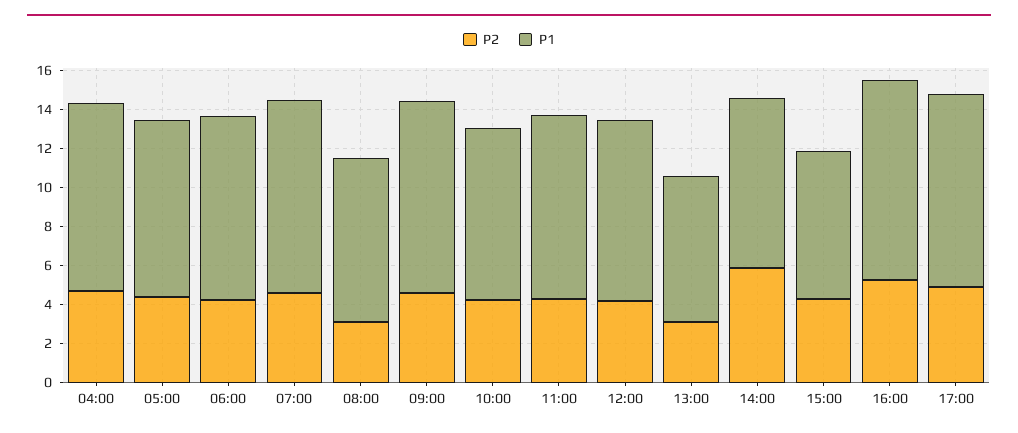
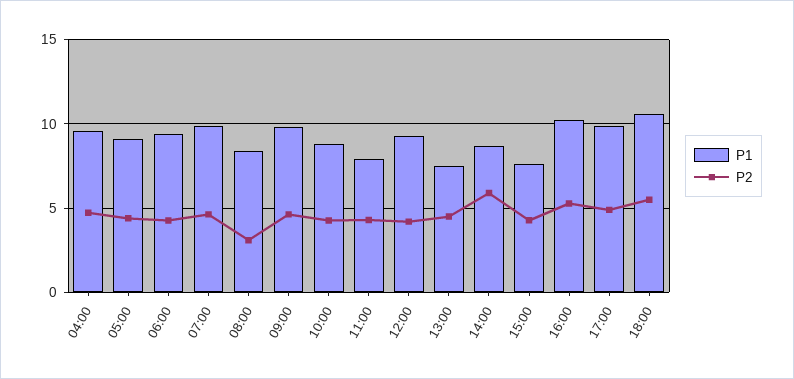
P1, 11:00: 9.5 -> 8
P2, 13:00: 3 -> 4.5
P1, 18:00: none -> 10.5
P2, 18:00: none -> 5.5

